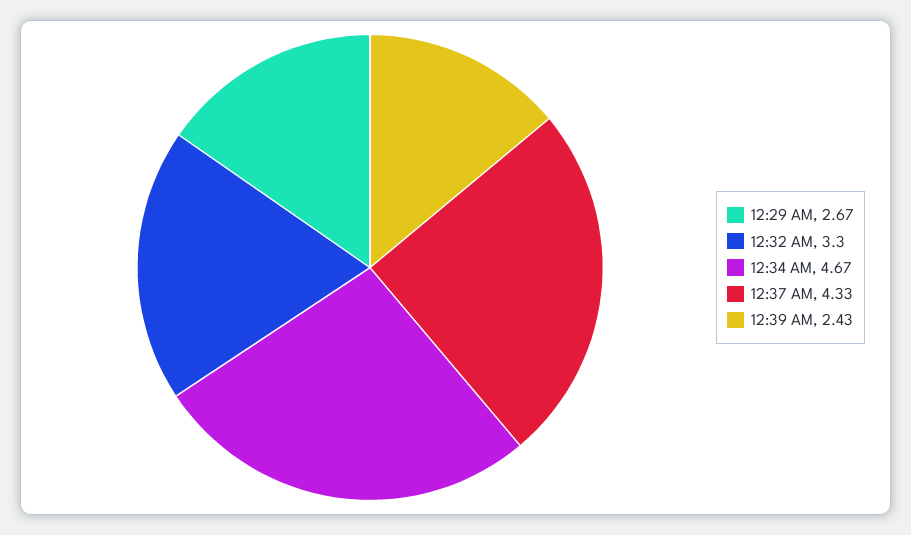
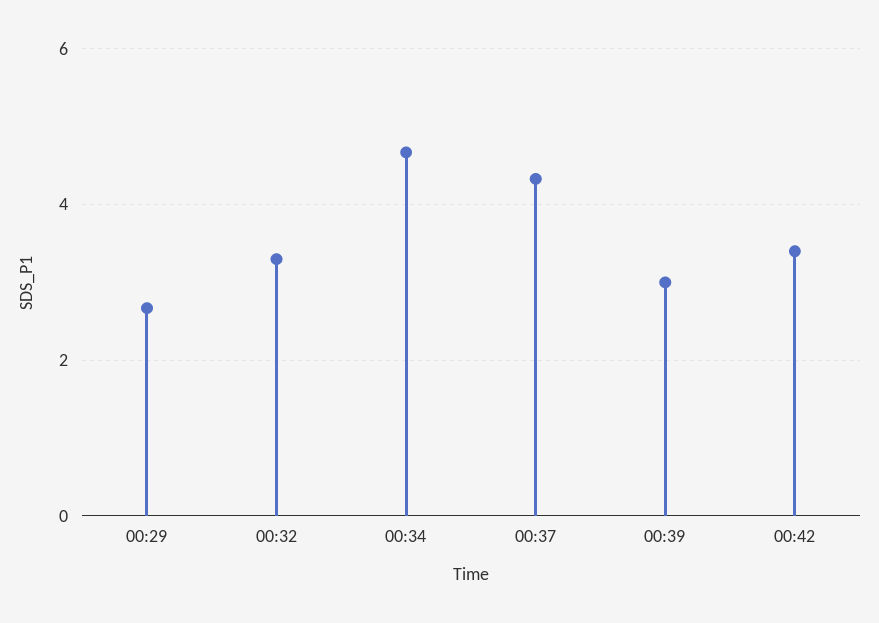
12:39 AM: 2.43 -> 3
00:42: none -> 3.4

